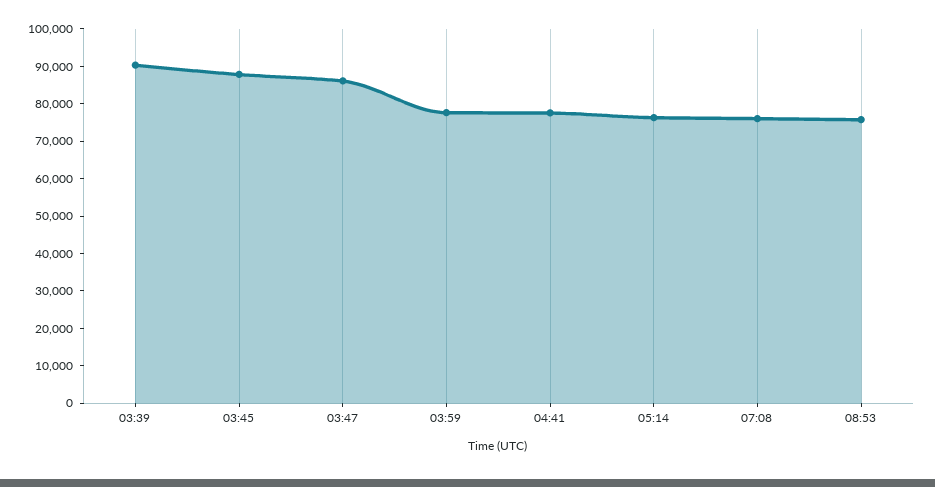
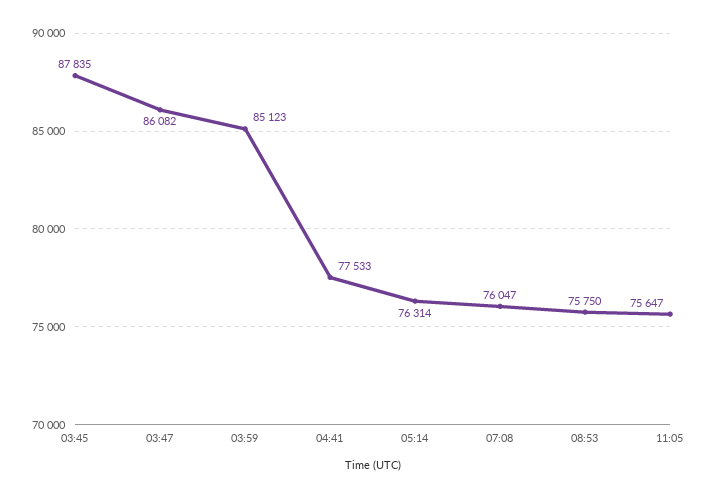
03:39: 90000 -> none
03:59: 77500 -> 85123
11:05: none -> 75647

